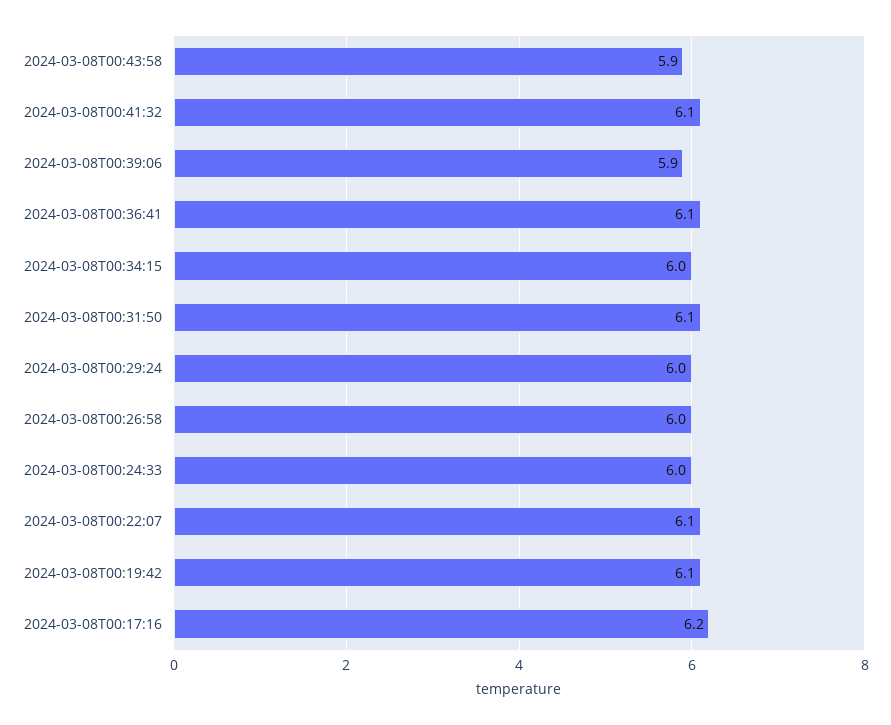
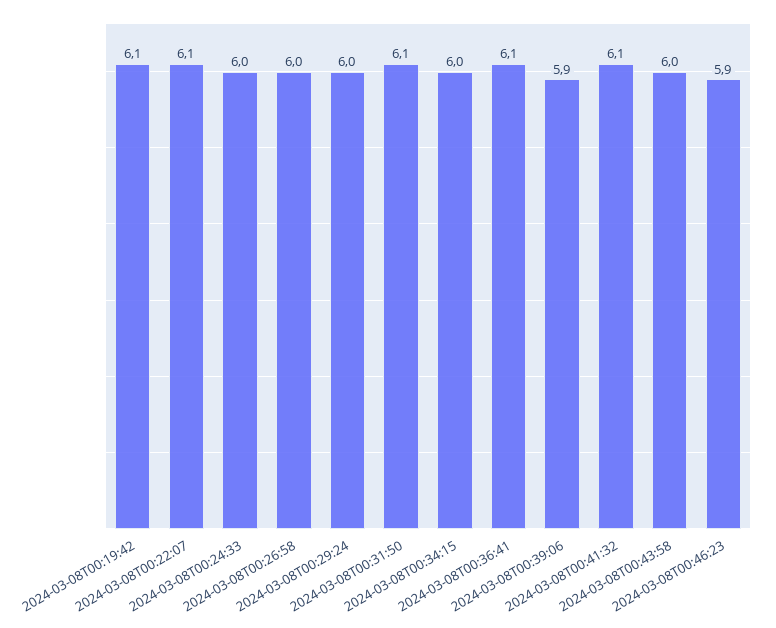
2024-03-08T00:43:58: 5.9 -> 6
2024-03-08T00:17:16: 6.2 -> none
2024-03-08T00:46:23: none -> 5.9

